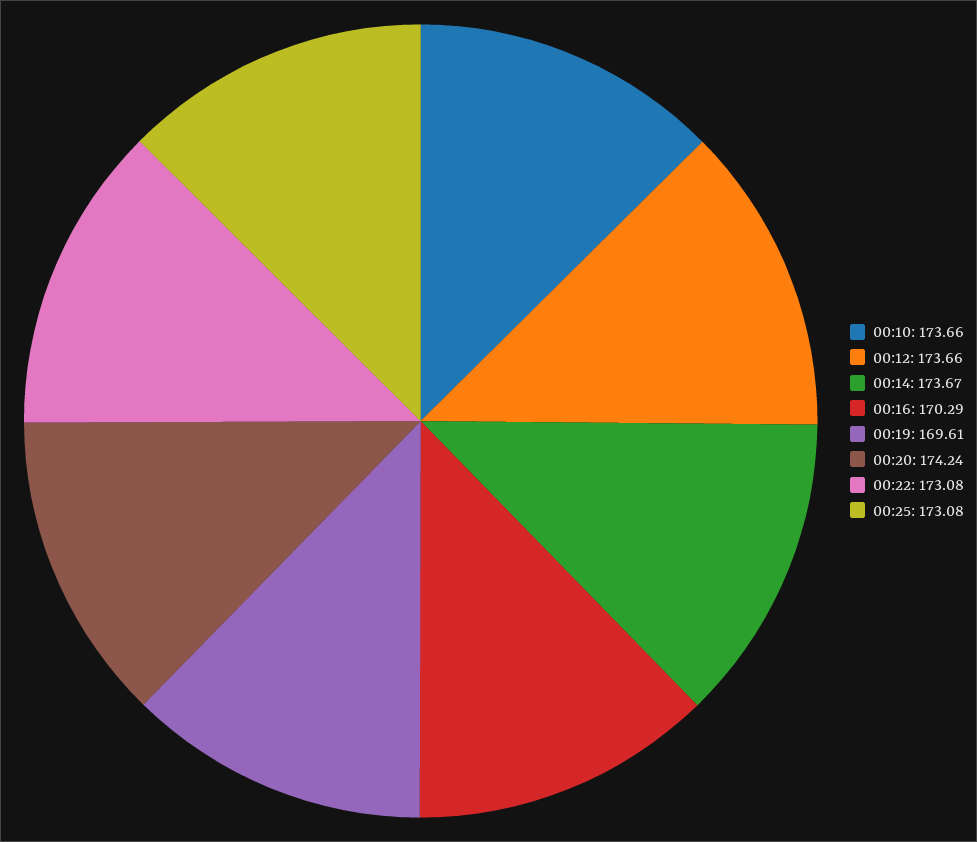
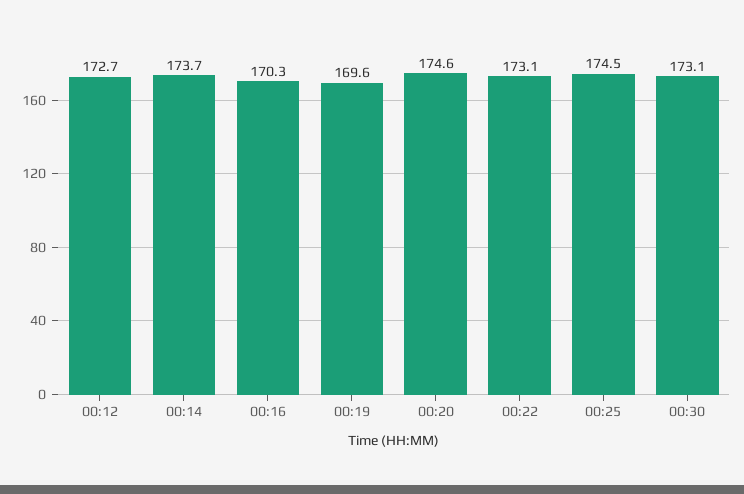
00:10: 173.66 -> none
00:12: 173.66 -> 172.7
00:20: 174.24 -> 174.6
00:25: 173.08 -> 174.5
00:30: none -> 173.1

